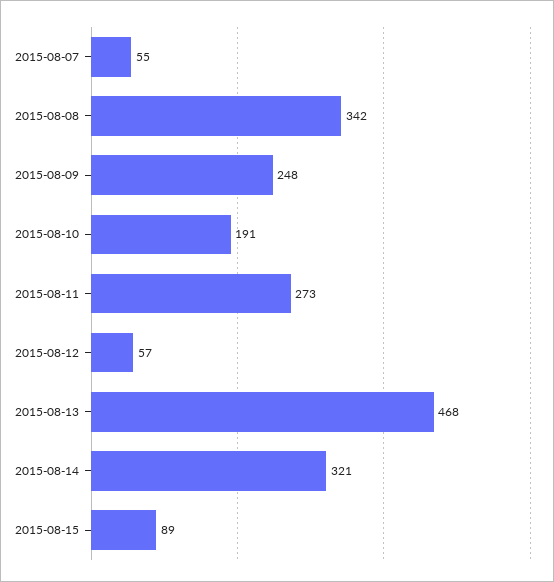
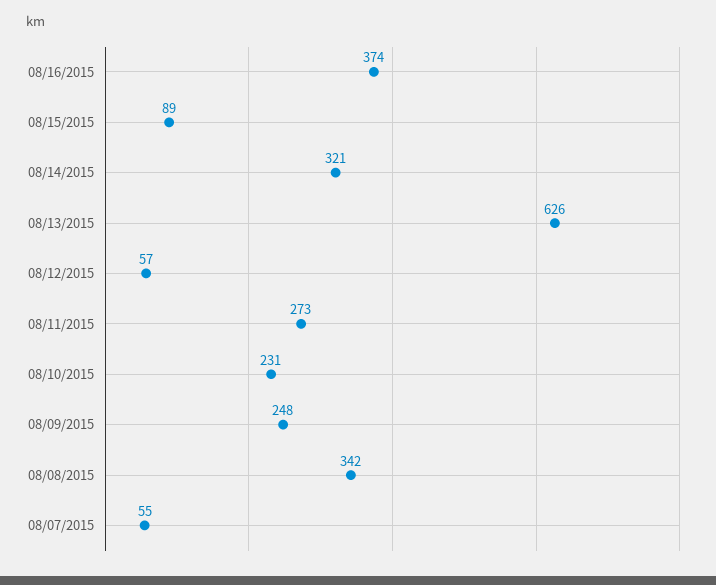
2015-08-10: 191 -> 231
2015-08-13: 468 -> 626
08/16/2015: none -> 374

